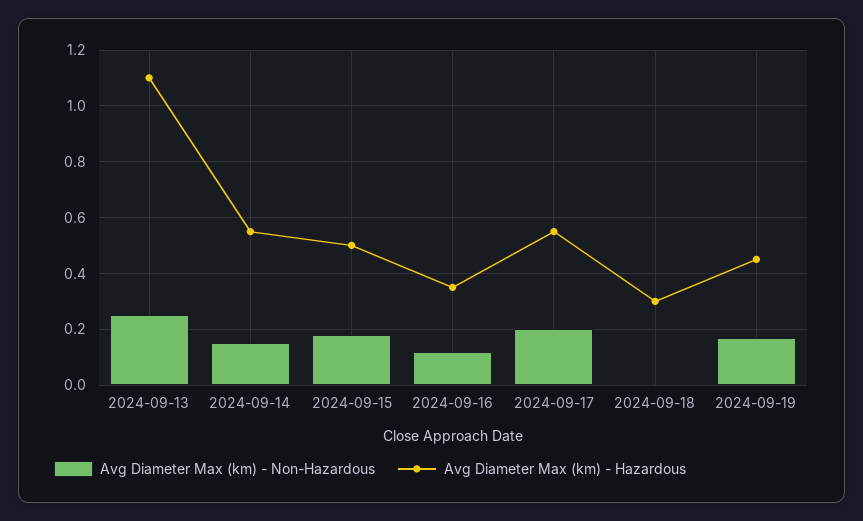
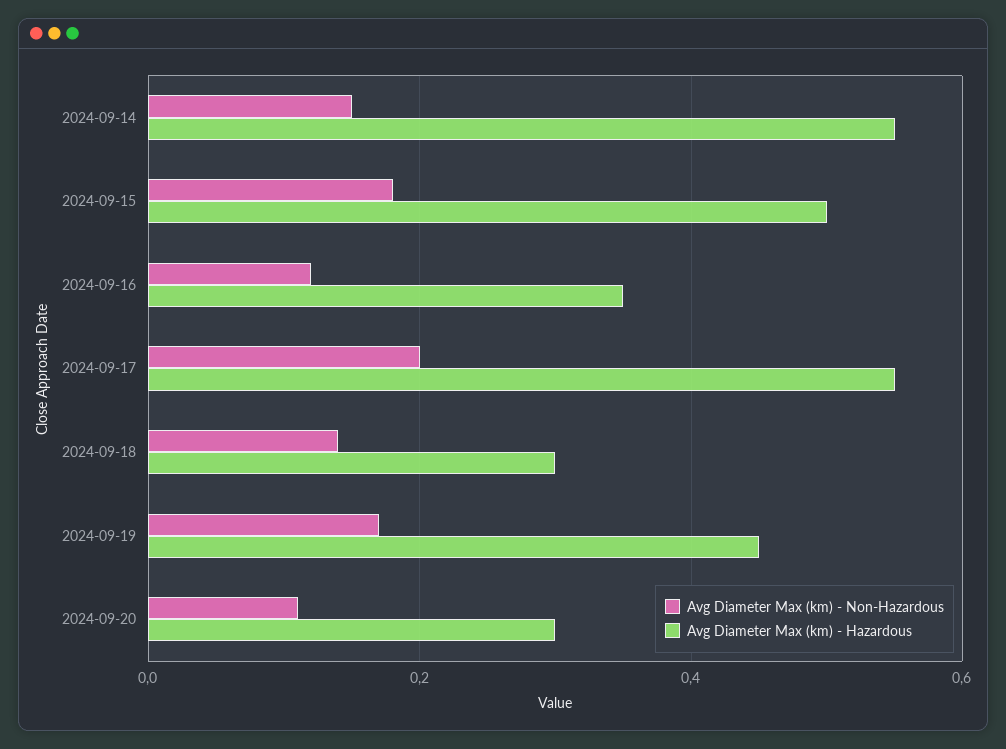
Avg Diameter Max (km) - Non-Hazardous, 2024-09-13: 0.25 -> none
Avg Diameter Max (km) - Hazardous, 2024-09-13: 1.1 -> none
Avg Diameter Max (km) - Non-Hazardous, 2024-09-18: 0 -> 0.15
Avg Diameter Max (km) - Non-Hazardous, 2024-09-20: none -> 0.1
Avg Diameter Max (km) - Hazardous, 2024-09-20: none -> 0.3

